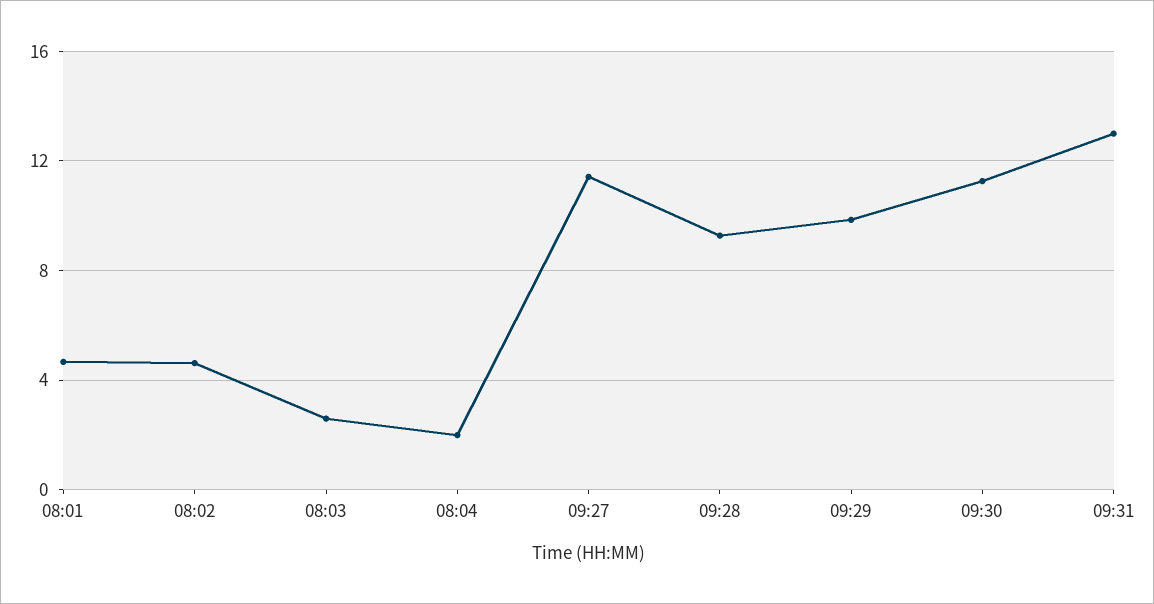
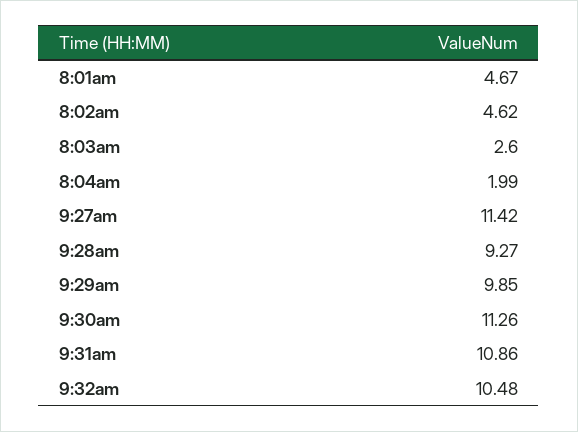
09:31: 13 -> 10.86
9:32am: none -> 10.48

